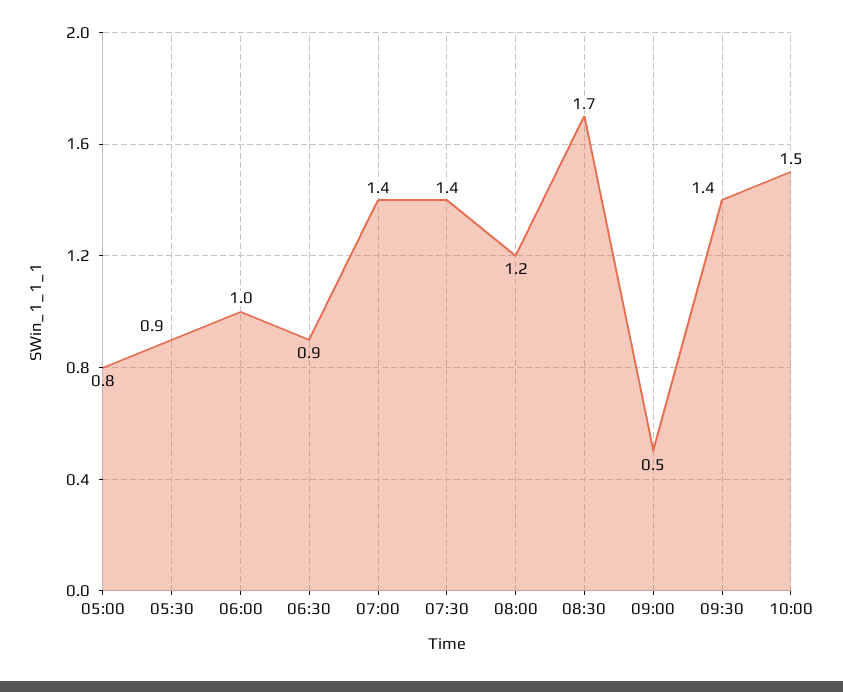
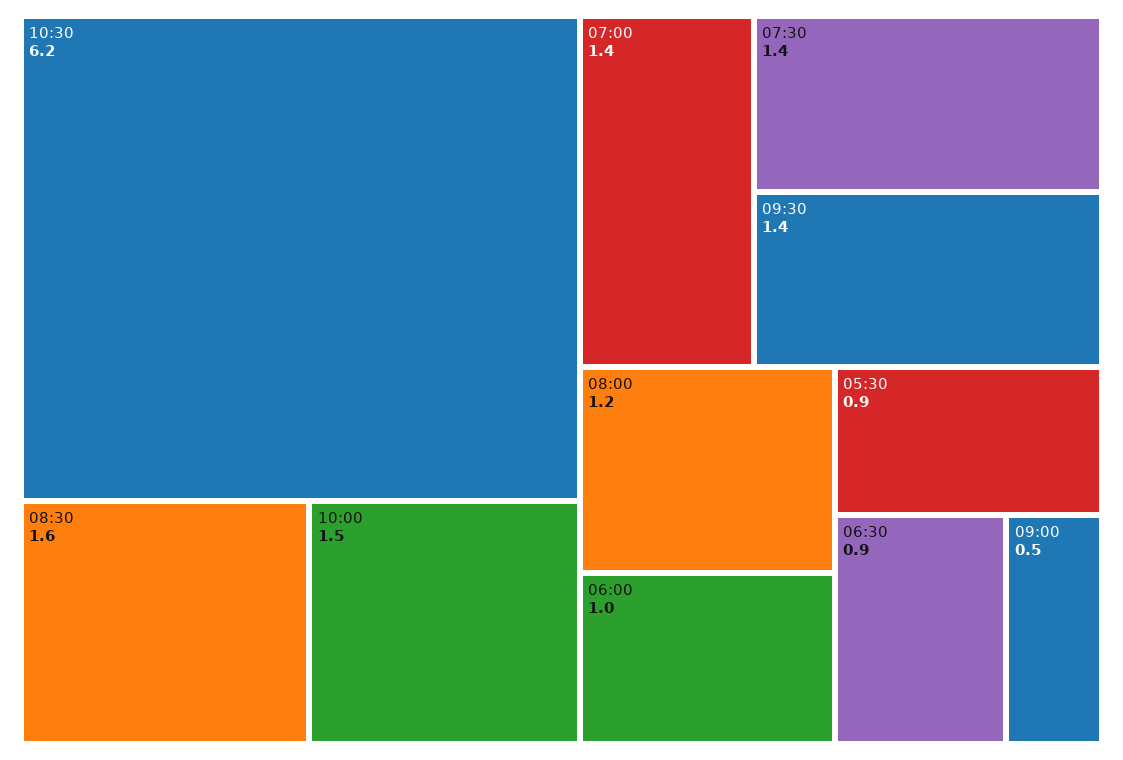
05:00: 0.8 -> none
08:30: 1.7 -> 1.6
10:30: none -> 6.2

